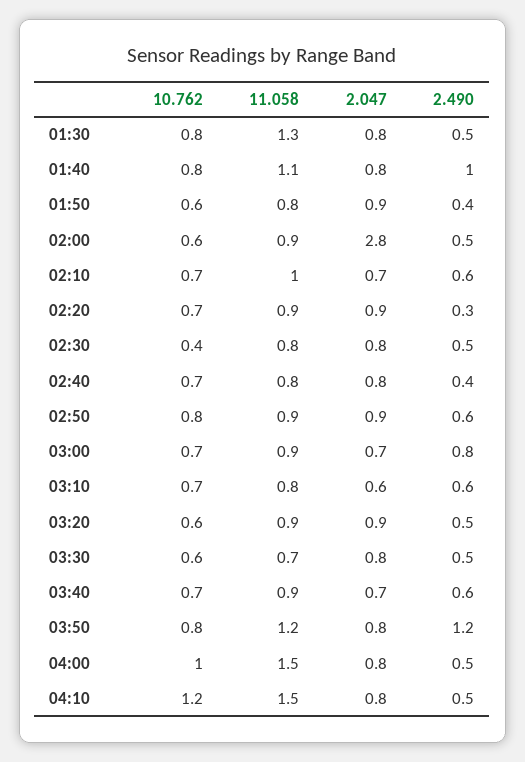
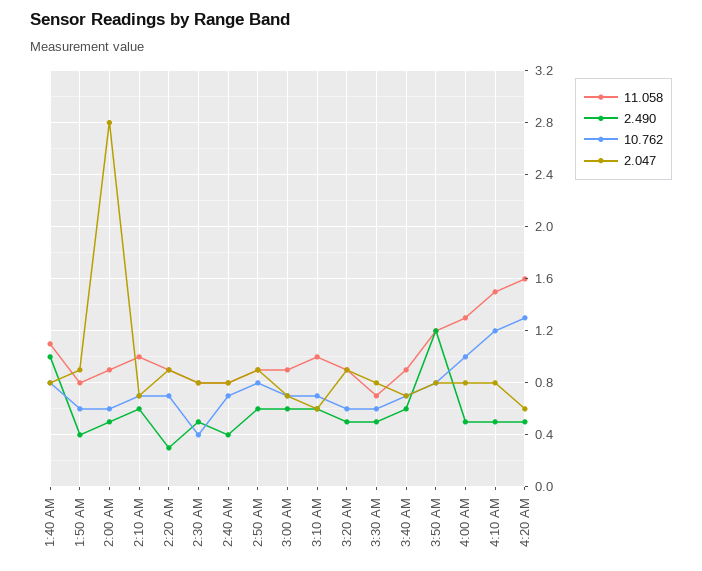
10.762, 01:30: 0.8 -> none
11.058, 01:30: 1.3 -> none
2.047, 01:30: 0.8 -> none
2.490, 01:30: 0.5 -> none
2.490, 03:00: 0.8 -> 0.6
11.058, 03:10: 0.8 -> 1
11.058, 04:00: 1.5 -> 1.3
11.058, 4:20 AM: none -> 1.6
2.490, 4:20 AM: none -> 0.5
10.762, 4:20 AM: none -> 1.3
2.047, 4:20 AM: none -> 0.6

